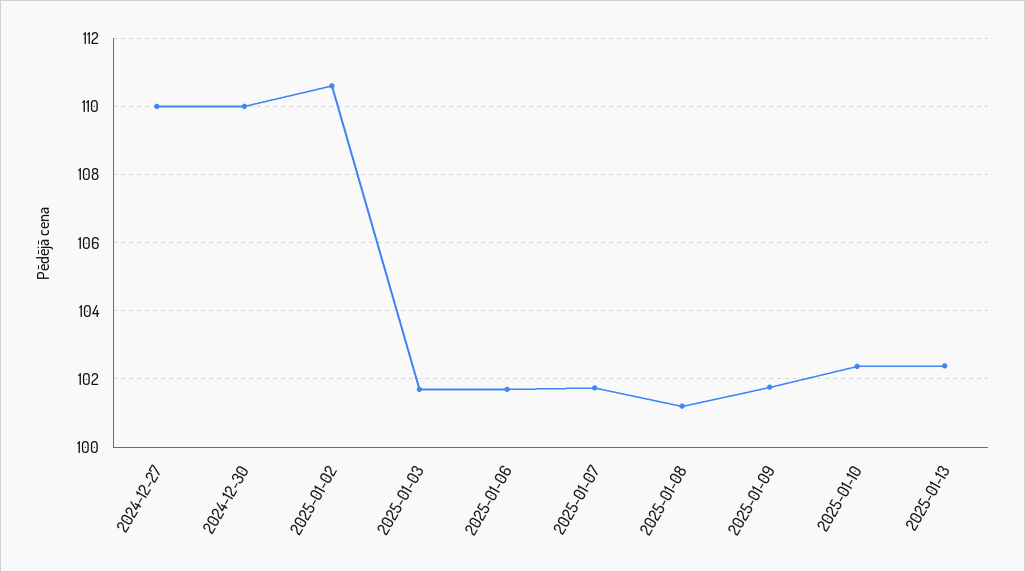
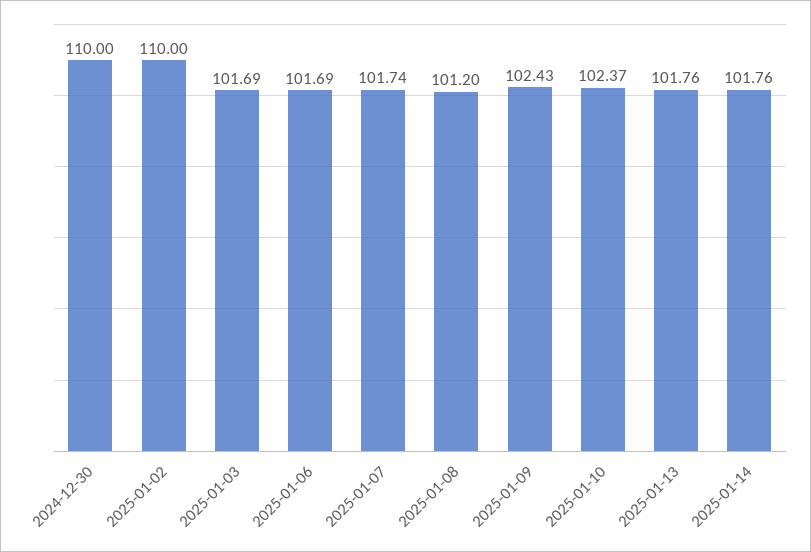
2024-12-27: 110 -> none
2025-01-02: 110.6 -> 110
2025-01-09: 101.8 -> 102.43
2025-01-13: 102.4 -> 101.76
2025-01-14: none -> 101.76

